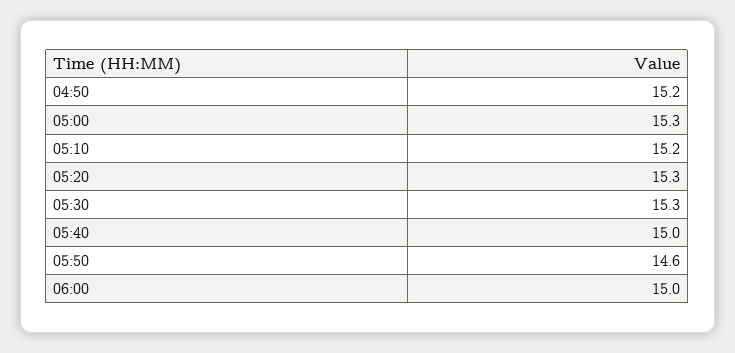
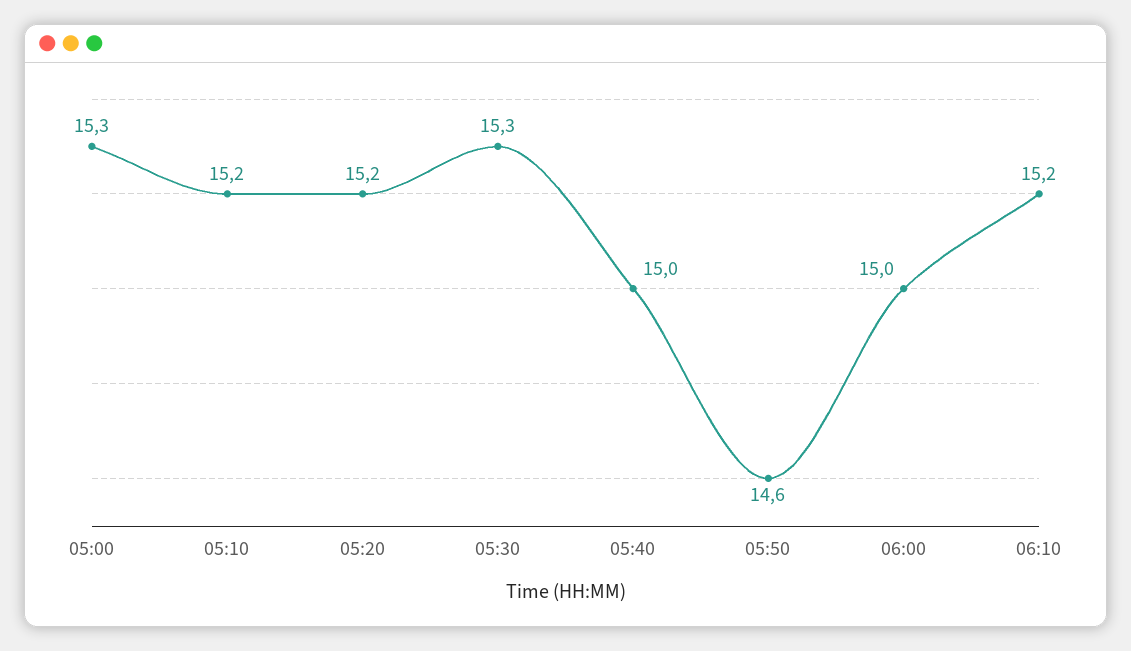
04:50: 15.2 -> none
05:20: 15.3 -> 15.2
06:10: none -> 15.2

